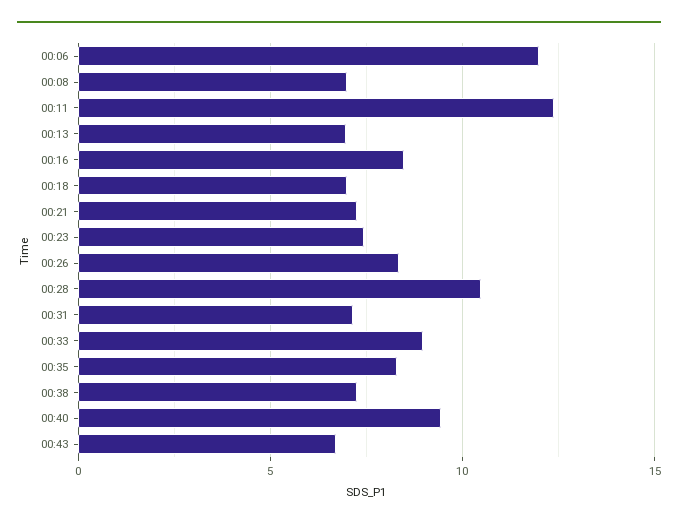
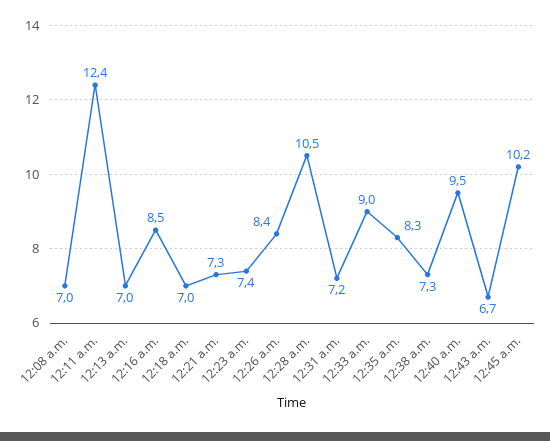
00:06: 12 -> none
12:45 a.m.: none -> 10.2

